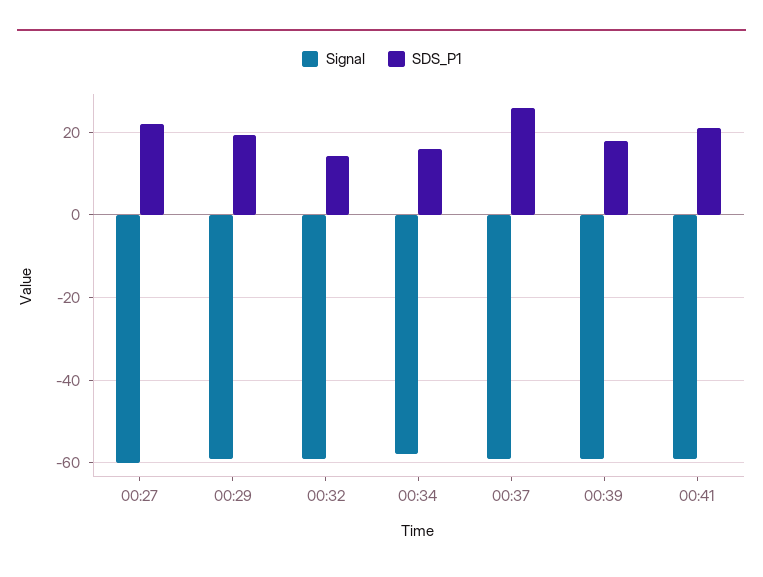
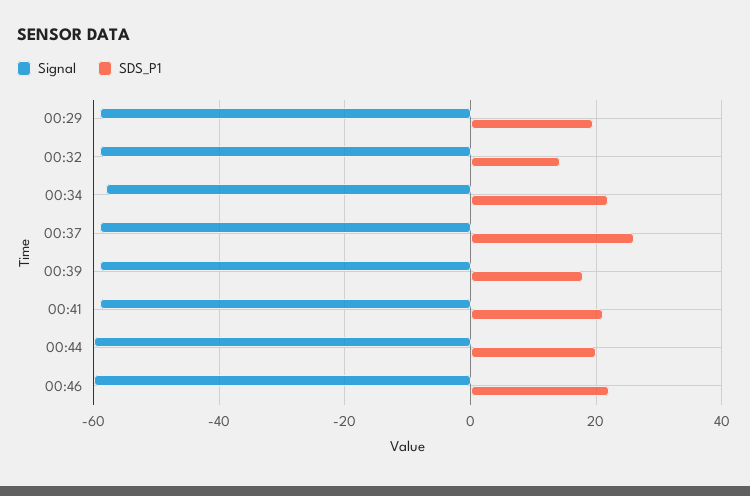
Signal, 00:27: -60 -> none
SDS_P1, 00:27: 22 -> none
SDS_P1, 00:34: 16 -> 22
Signal, 00:44: none -> -60
SDS_P1, 00:44: none -> 20
Signal, 00:46: none -> -60
SDS_P1, 00:46: none -> 22

